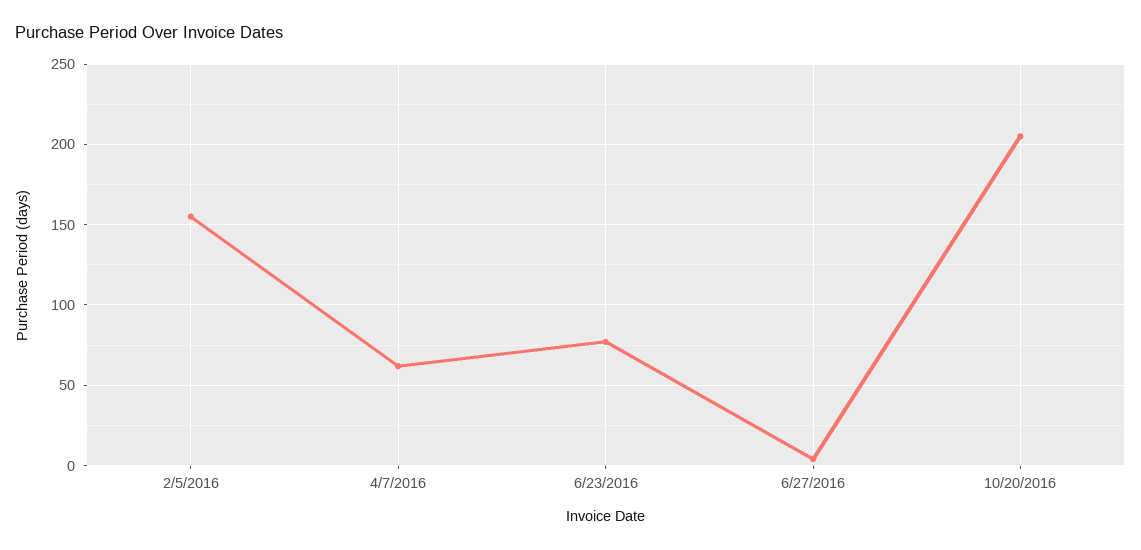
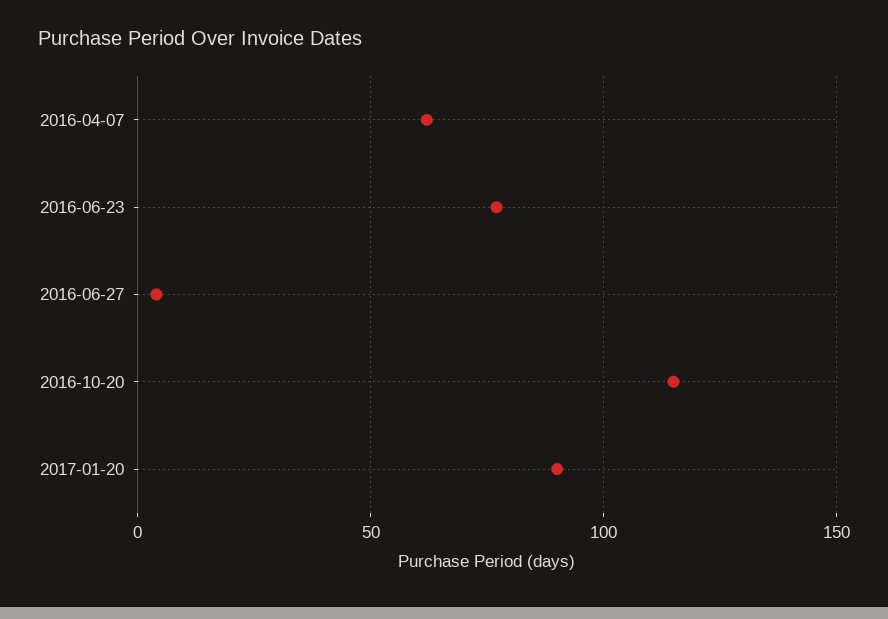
2/5/2016: 155 -> none
10/20/2016: 205 -> 115
2017-01-20: none -> 90

